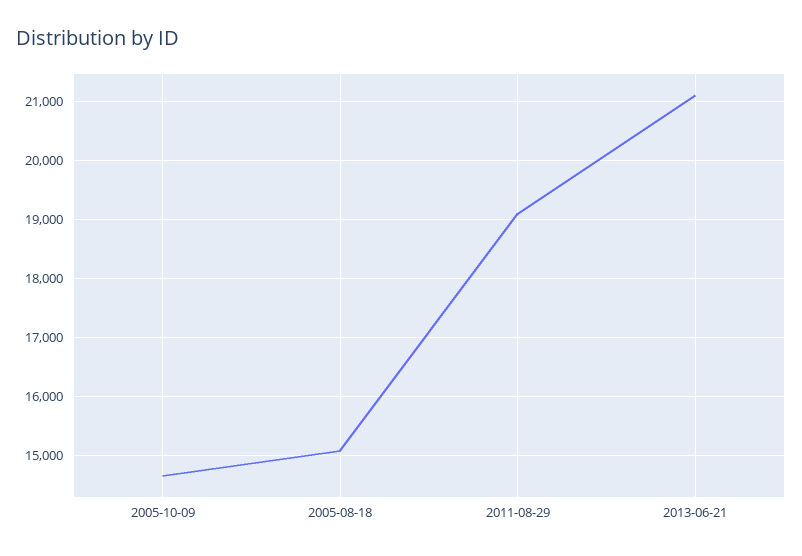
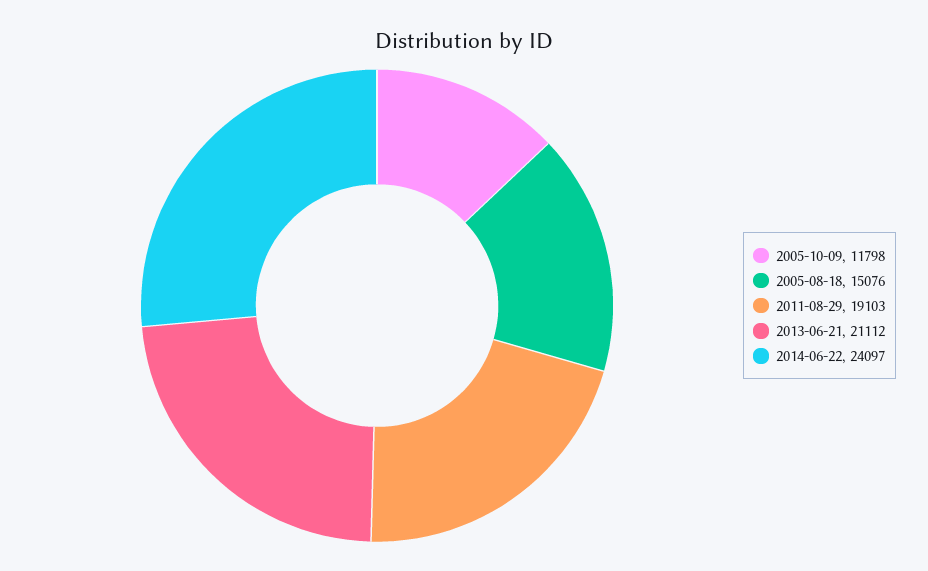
2005-10-09: 14600 -> 11798
2014-06-22: none -> 24097

